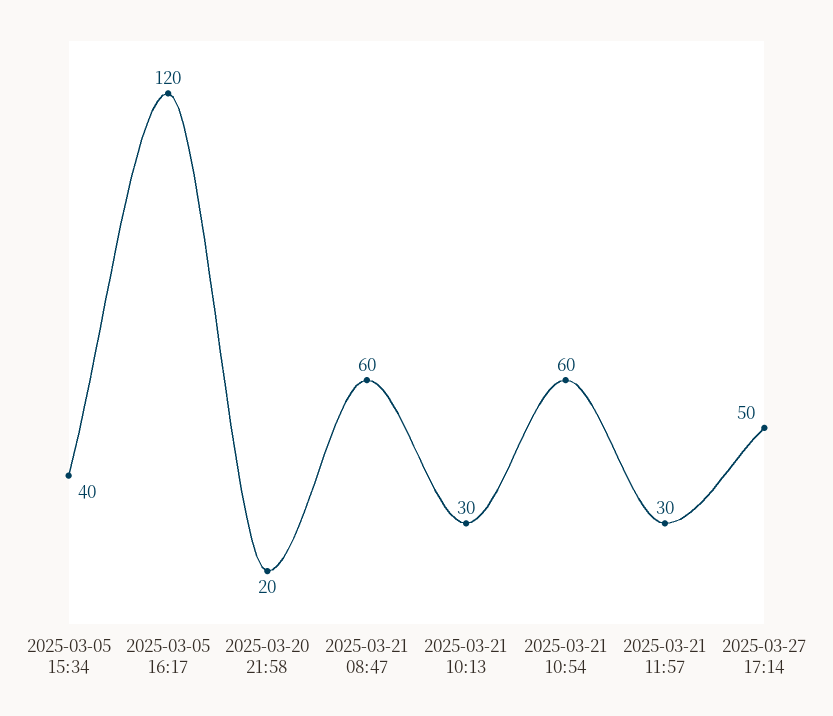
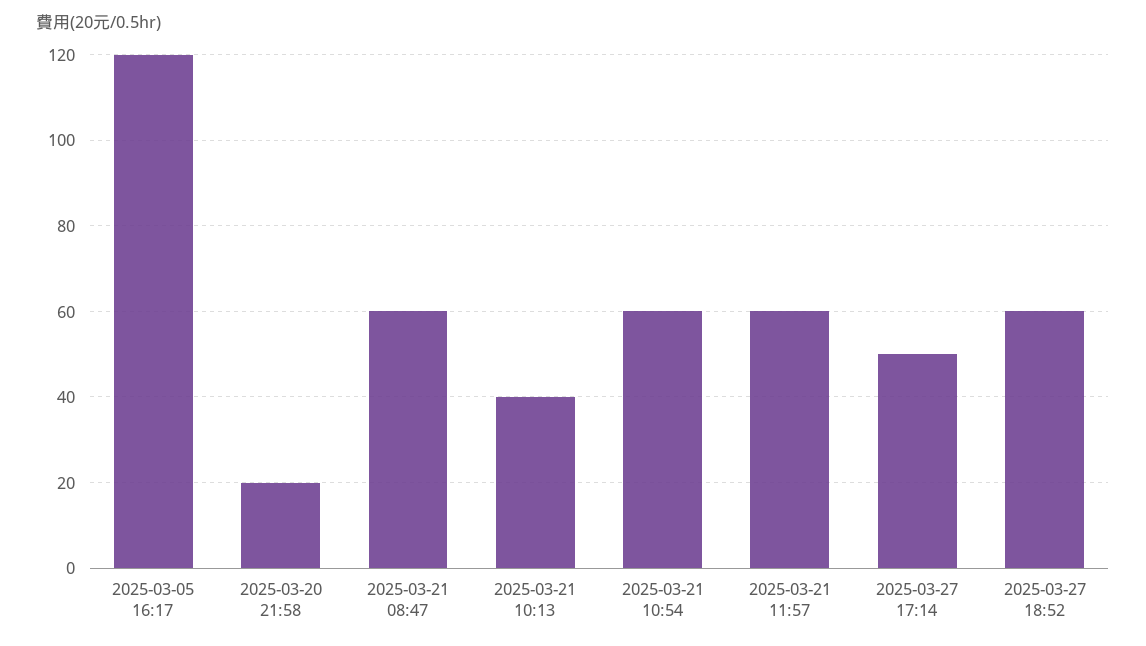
2025-03-05 15:34: 40 -> none
2025-03-21 10:13: 30 -> 40
2025-03-21 11:57: 30 -> 60
2025-03-27 18:52: none -> 60

